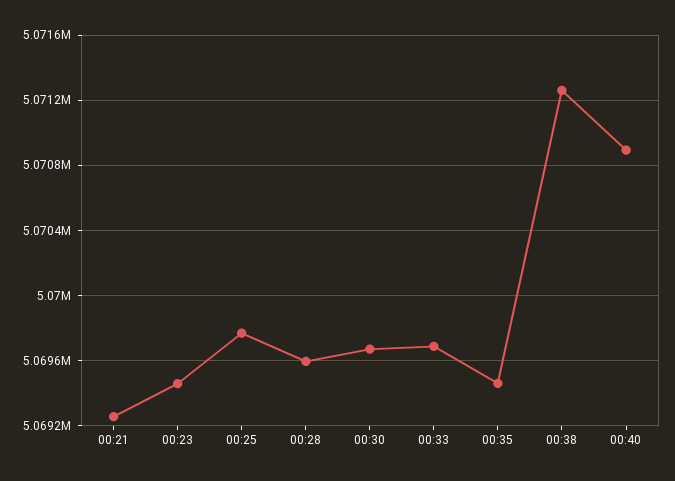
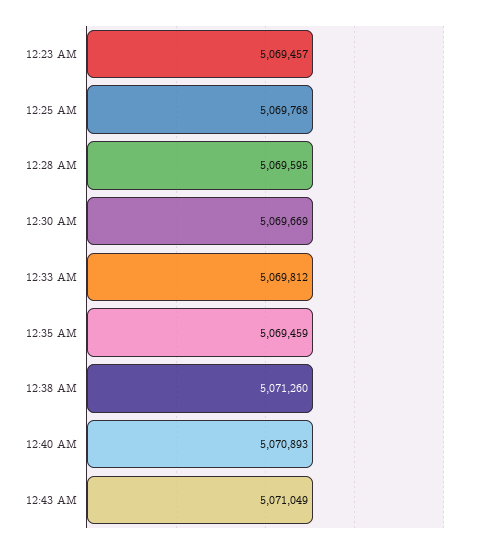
00:21: 5069250 -> none
00:33: 5069700 -> 5069812
12:43 AM: none -> 5071049

